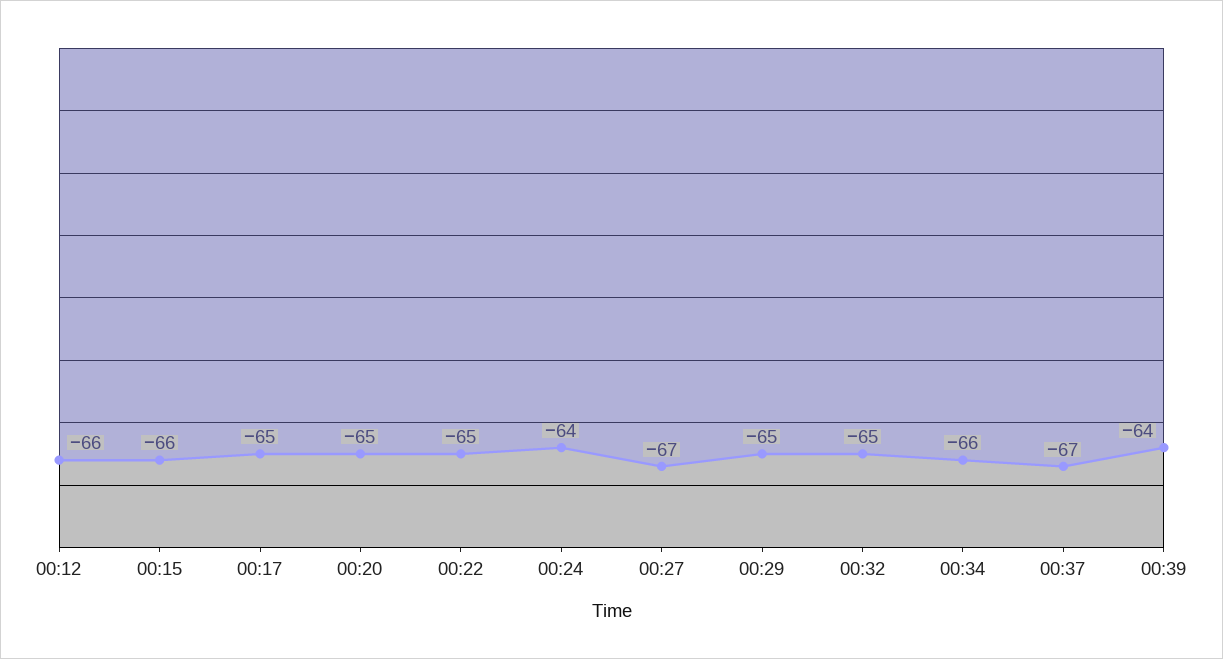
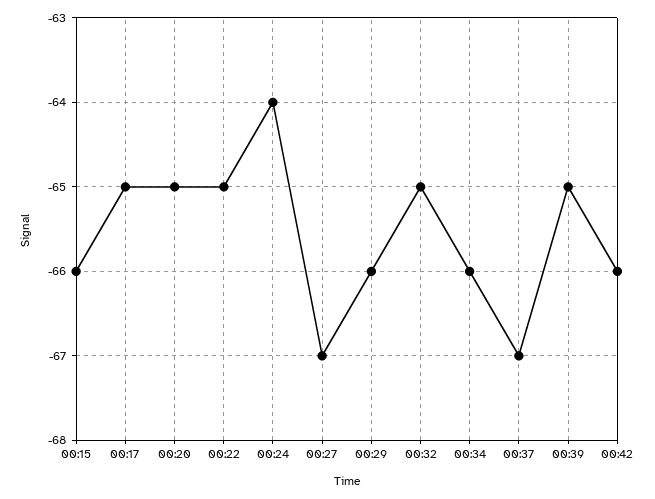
00:12: -66 -> none
00:29: -65 -> -66
00:39: -64 -> -65
00:42: none -> -66

